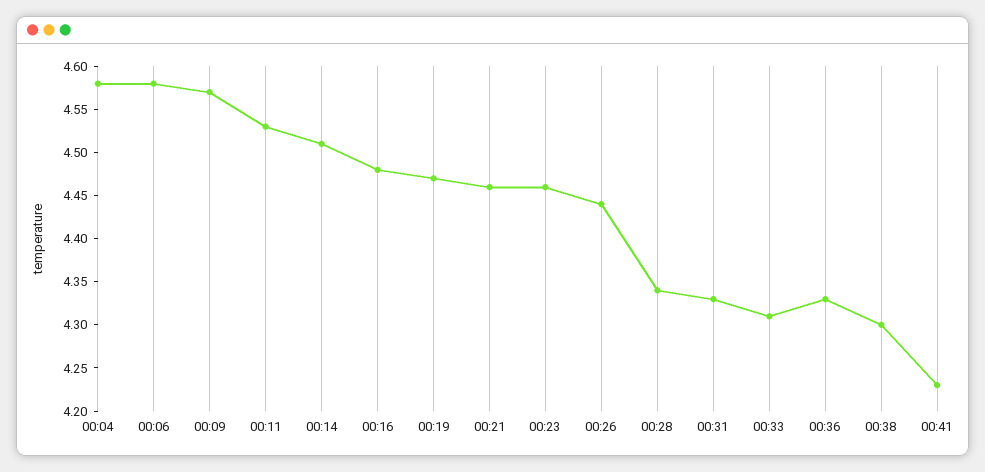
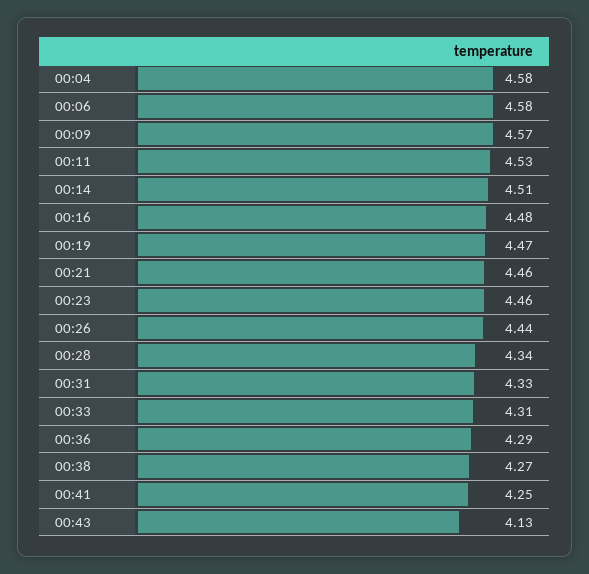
00:36: 4.33 -> 4.29
00:38: 4.3 -> 4.27
00:41: 4.23 -> 4.25
00:43: none -> 4.13

